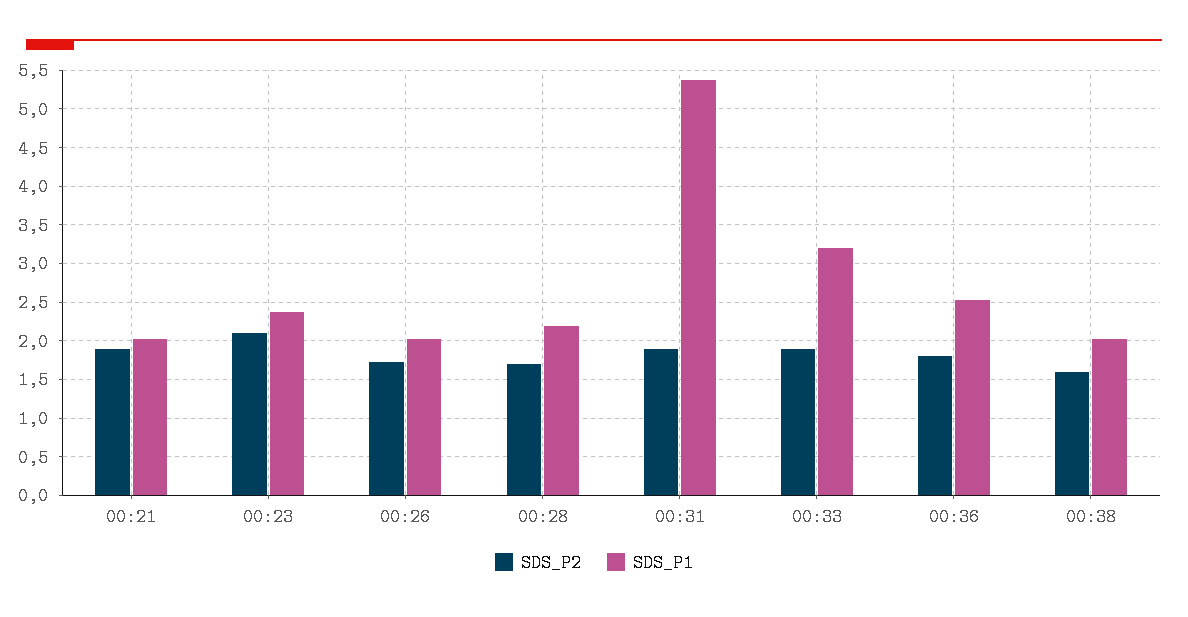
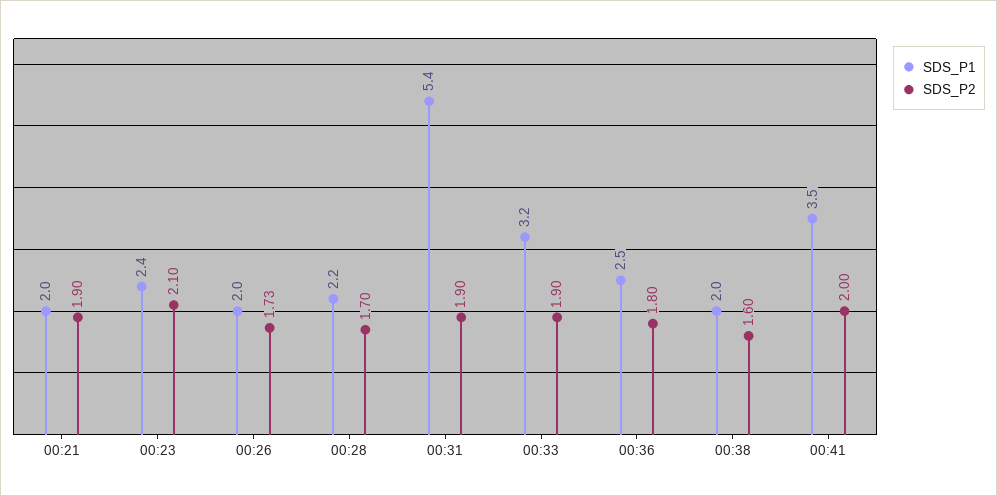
SDS_P1, 00:41: none -> 3.5
SDS_P2, 00:41: none -> 2

